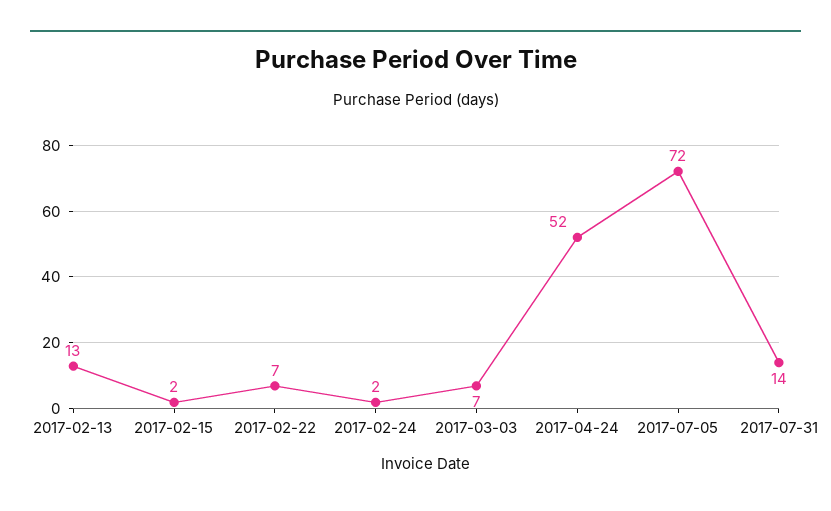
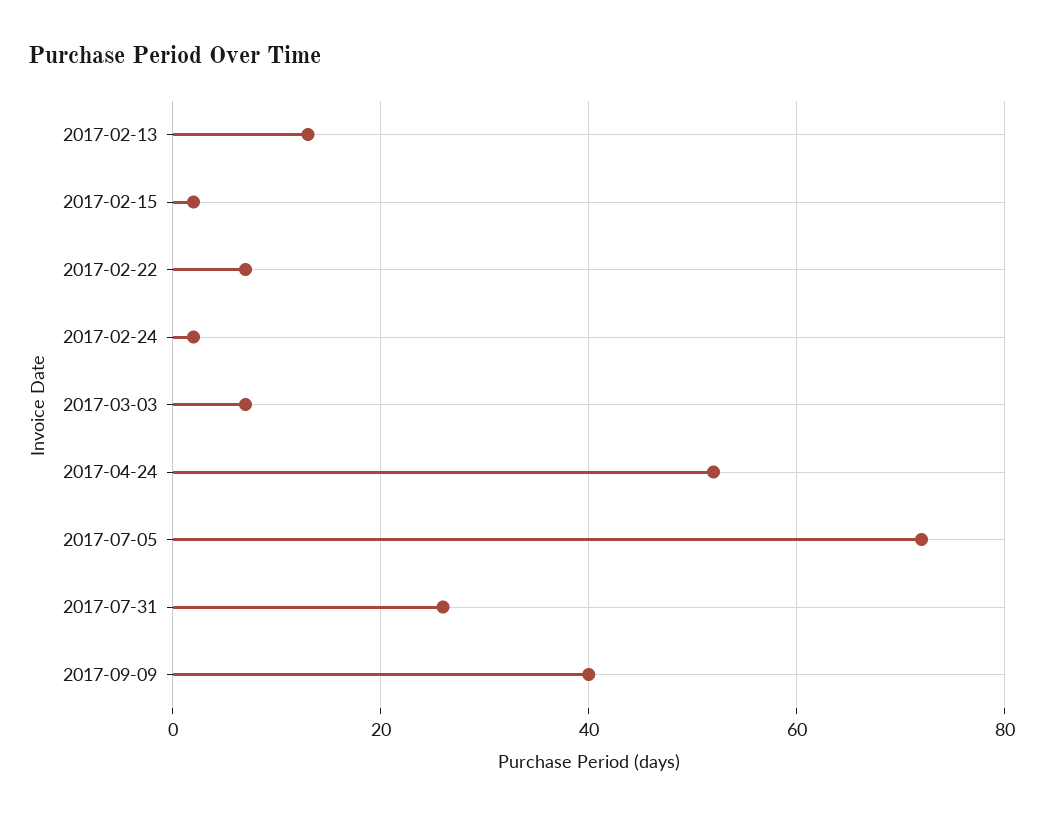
2017-07-31: 14 -> 25
2017-09-09: none -> 40

